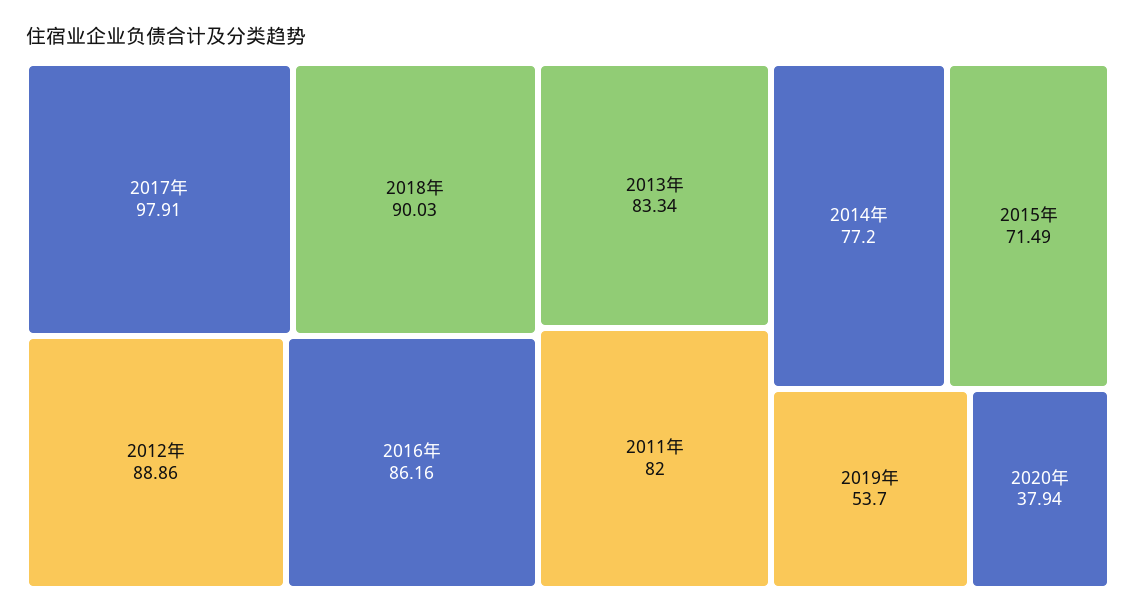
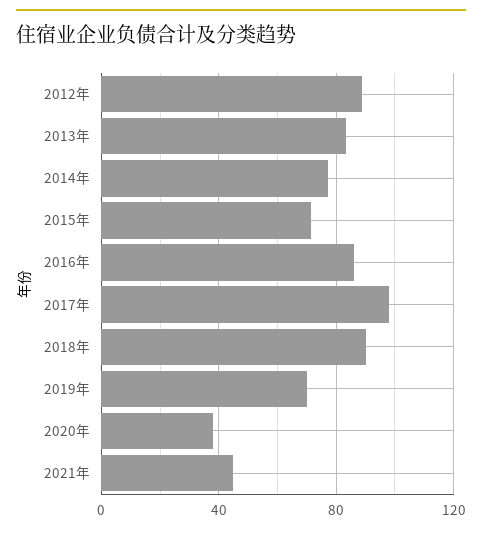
2011年: 82 -> none
2019年: 53.7 -> 70
2021年: none -> 45

